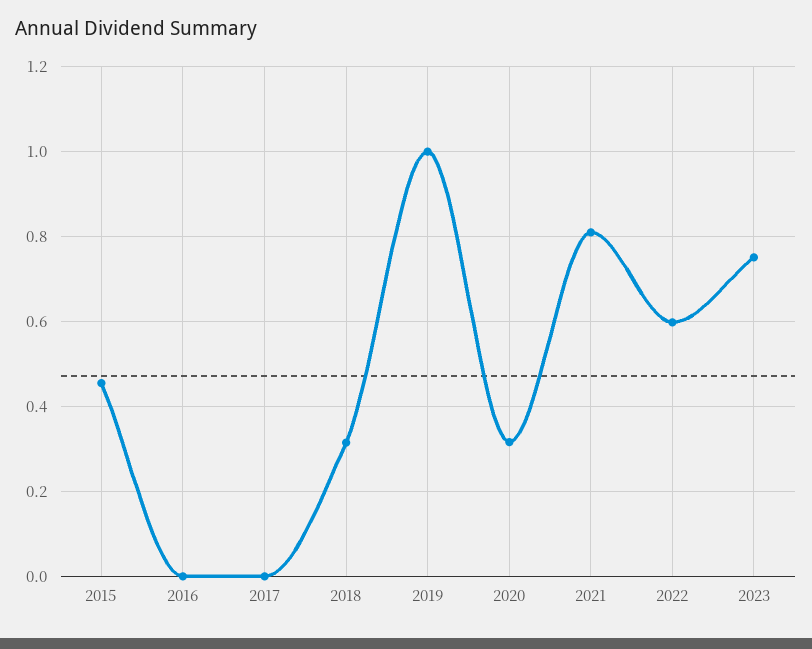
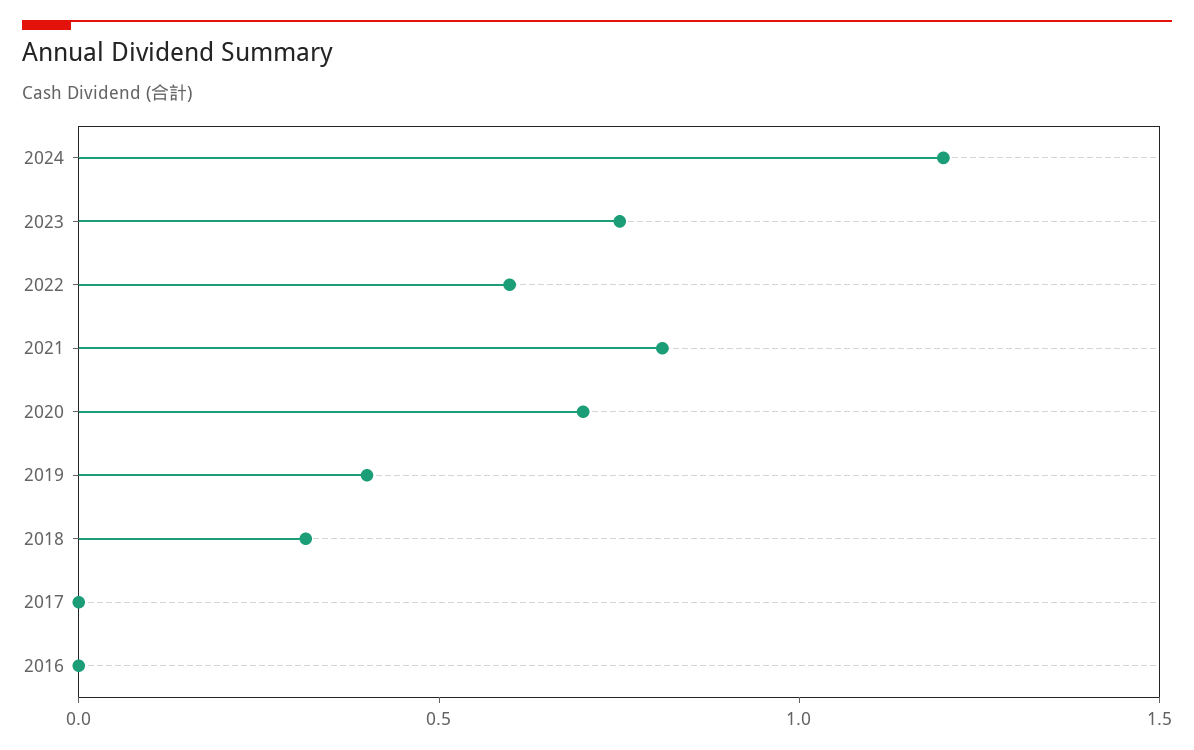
2015: 0.46 -> none
2019: 1 -> 0.4
2020: 0.32 -> 0.7
2024: none -> 1.2

